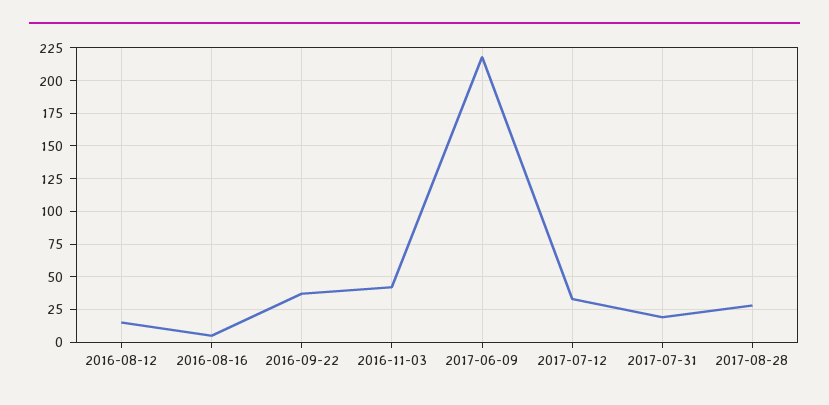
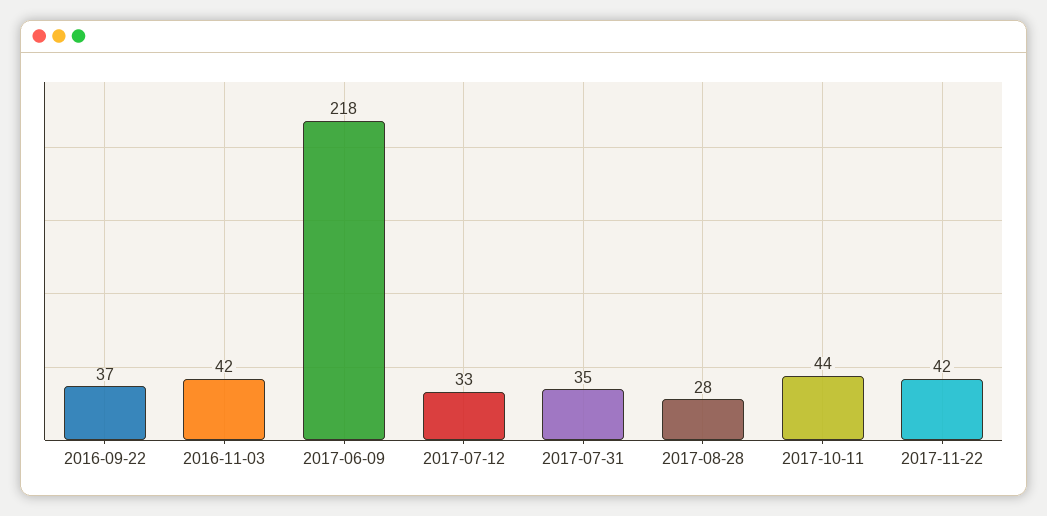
2016-08-12: 15 -> none
2016-08-16: 5 -> none
2017-07-31: 20 -> 35
2017-10-11: none -> 44
2017-11-22: none -> 42

